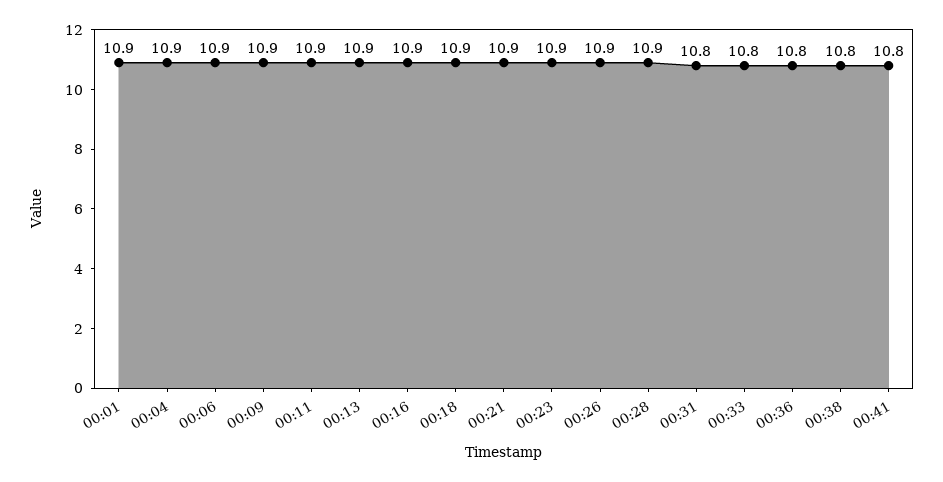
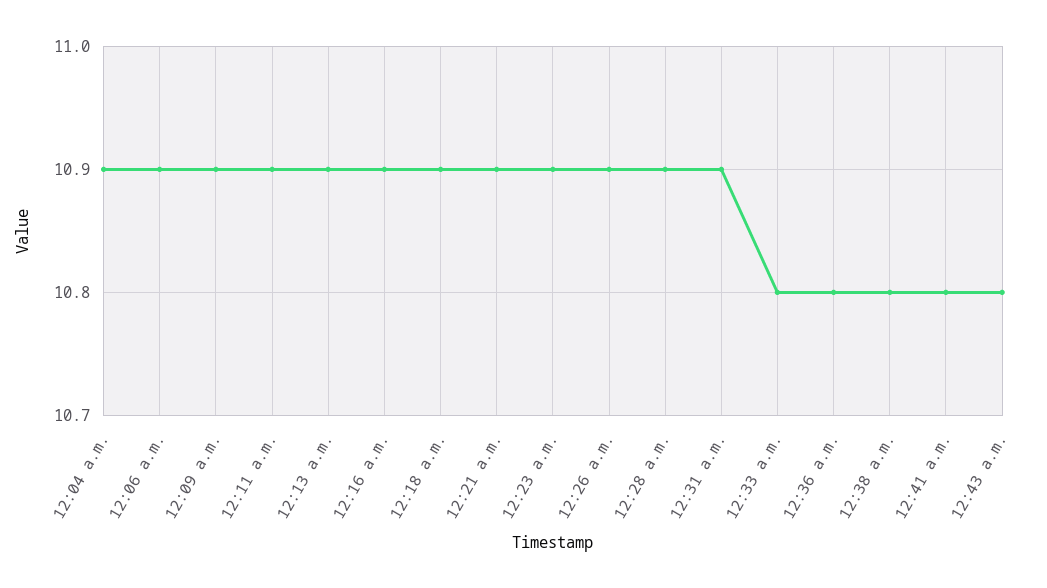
00:01: 10.9 -> none
00:31: 10.8 -> 10.9
12:43 a.m.: none -> 10.8

